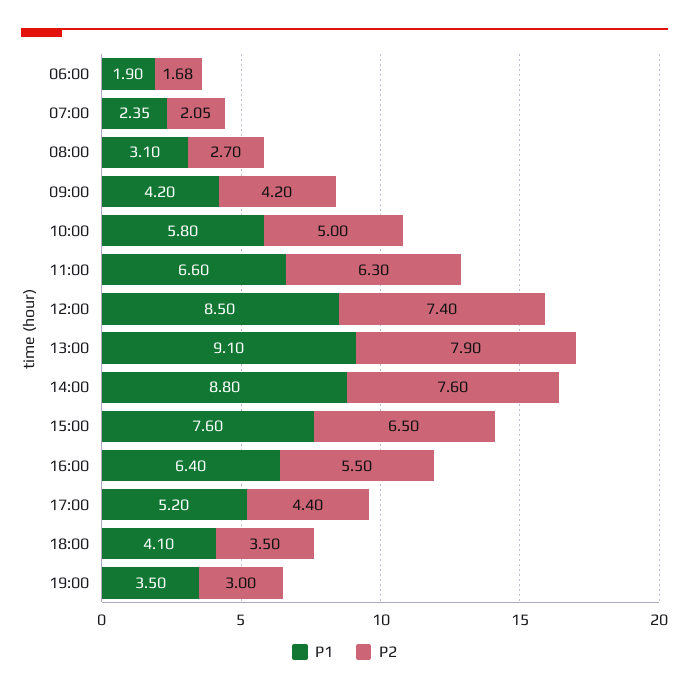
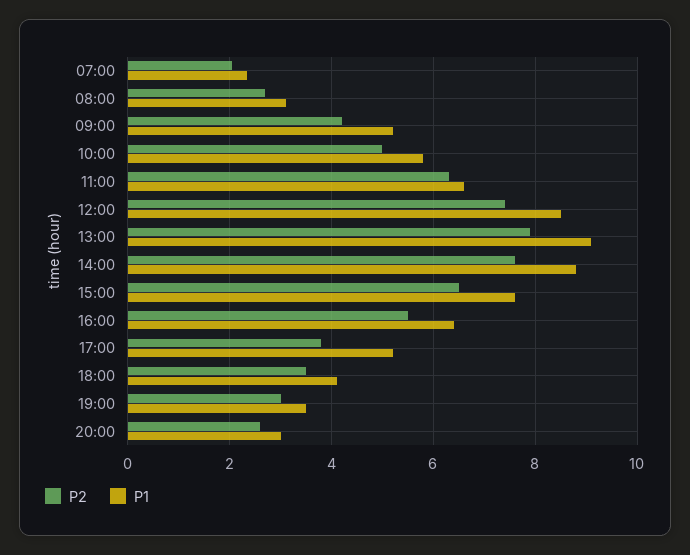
P1, 06:00: 1.9 -> none
P2, 06:00: 1.68 -> none
P1, 09:00: 4.2 -> 5.2
P2, 17:00: 4.4 -> 3.8
P2, 20:00: none -> 2.6
P1, 20:00: none -> 3

